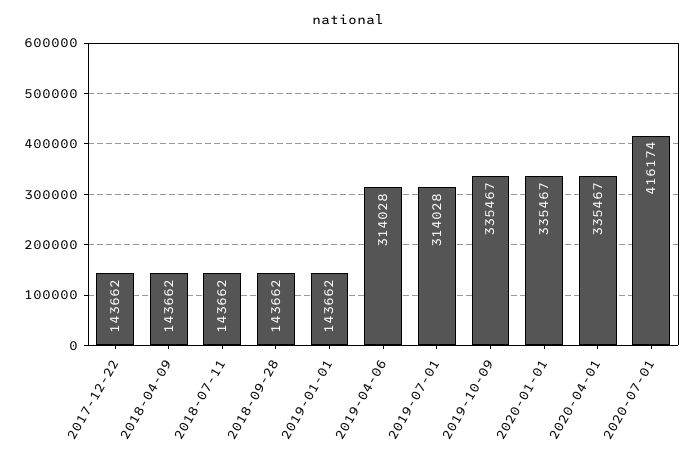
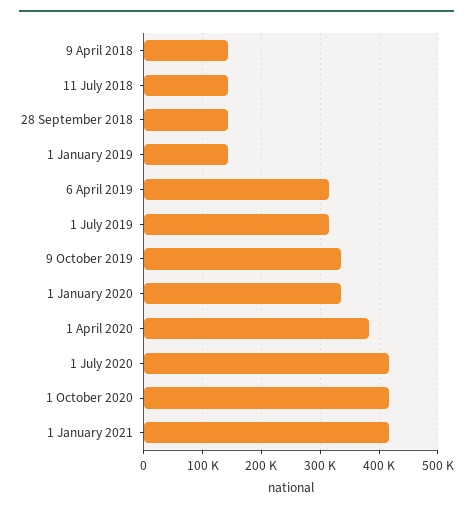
2017-12-22: 143662 -> none
2020-04-01: 335467 -> 380000
1 October 2020: none -> 420000
1 January 2021: none -> 420000

